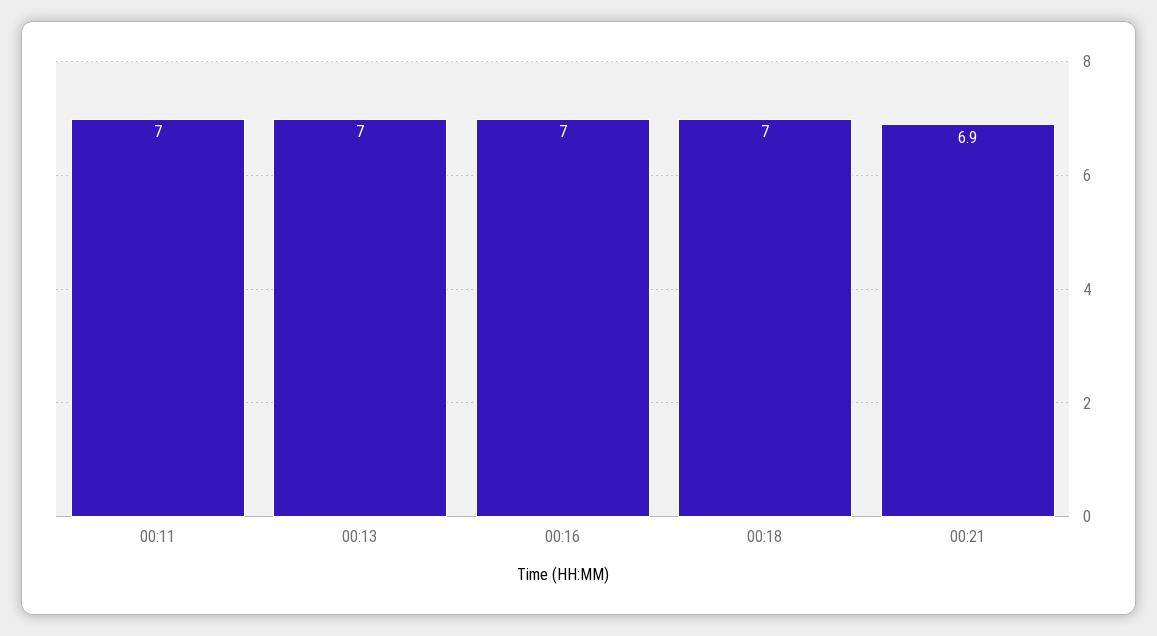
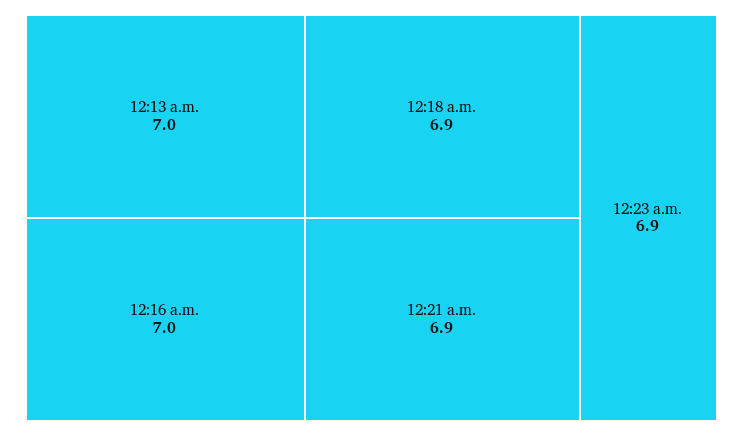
00:11: 7 -> none
00:18: 7 -> 6.9
12:23 a.m.: none -> 6.9

